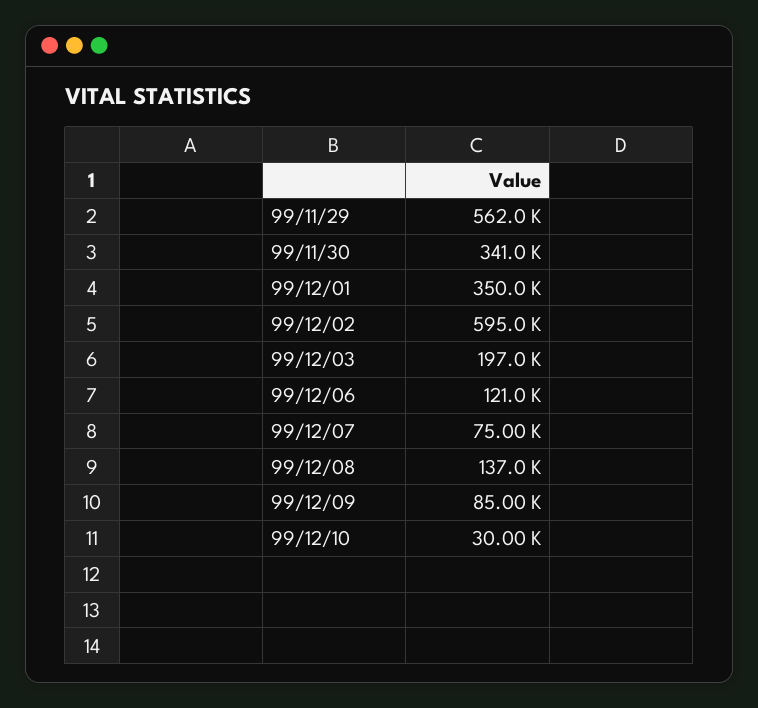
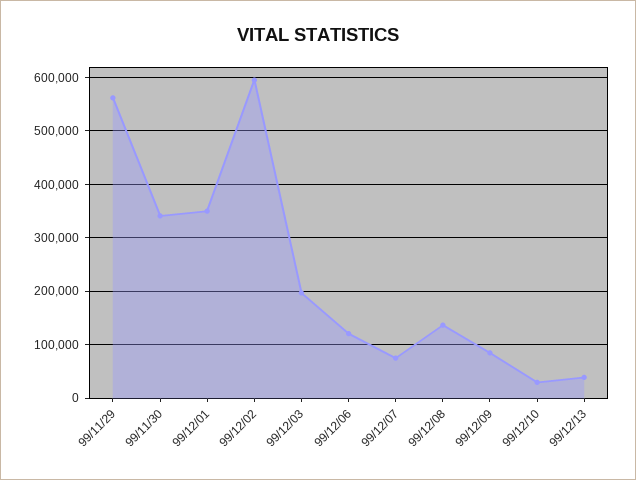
99/12/13: none -> 40000

